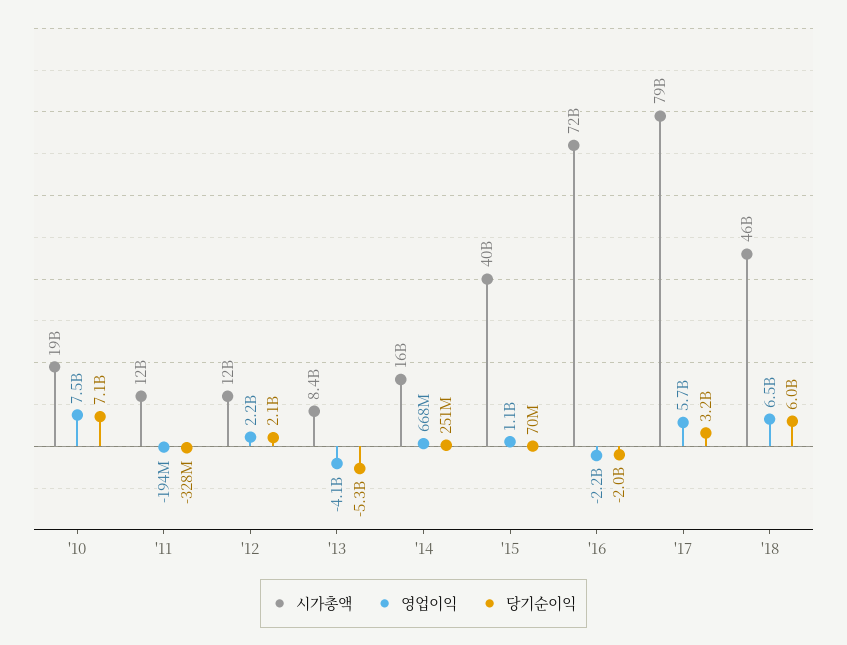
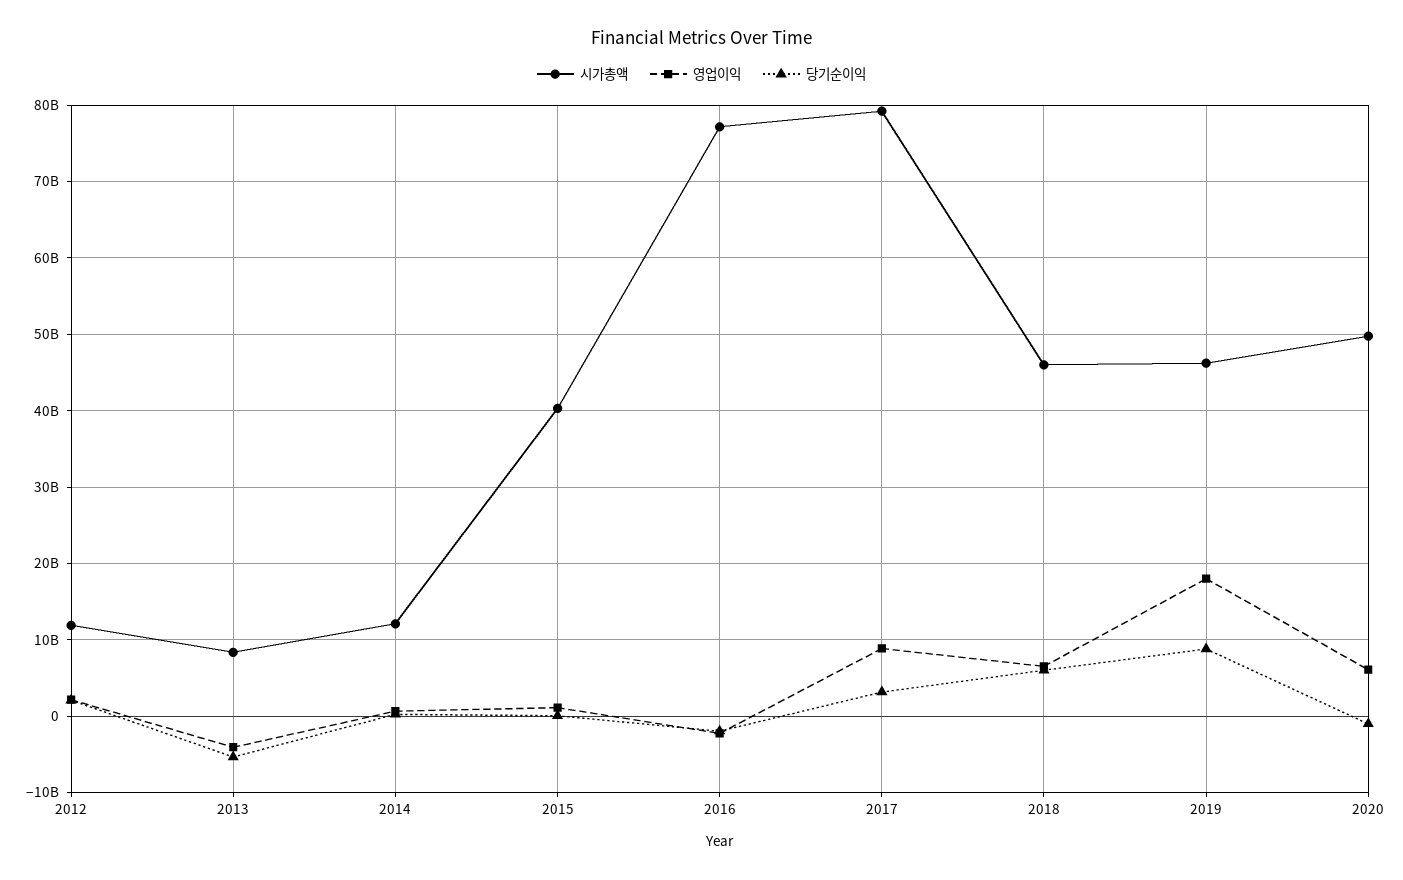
시가총액, '10: 19000000000 -> none
영업이익, '10: 7500000000 -> none
당기순이익, '10: 7100000000 -> none
시가총액, '11: 12000000000 -> none
영업이익, '11: -194000000 -> none
당기순이익, '11: -328000000 -> none
시가총액, '14: 16000000000 -> 12000000000
시가총액, '16: 72000000000 -> 77000000000
영업이익, '17: 5700000000 -> 9000000000
시가총액, 2019: none -> 46000000000
영업이익, 2019: none -> 18000000000
당기순이익, 2019: none -> 9000000000
시가총액, 2020: none -> 50000000000
영업이익, 2020: none -> 6000000000
당기순이익, 2020: none -> -1000000000

